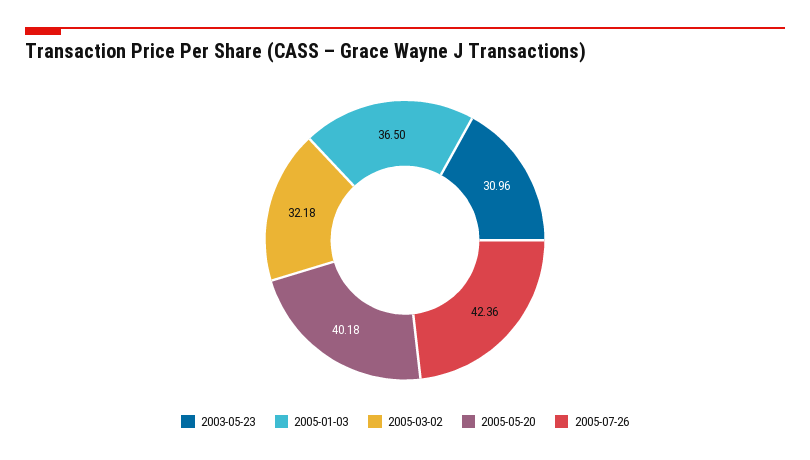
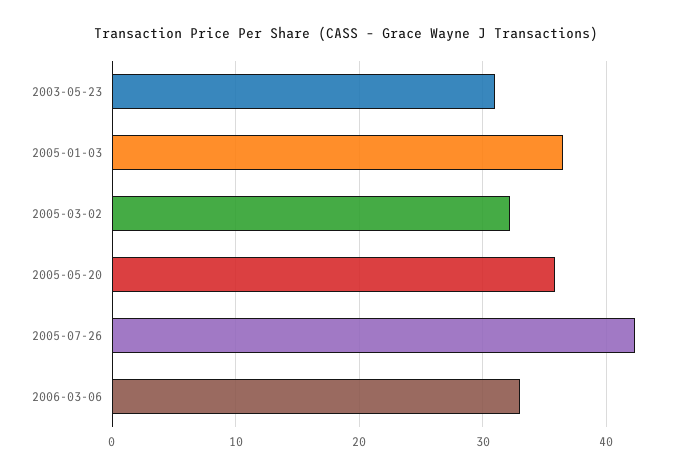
2005-05-20: 40.18 -> 36
2006-03-06: none -> 33

